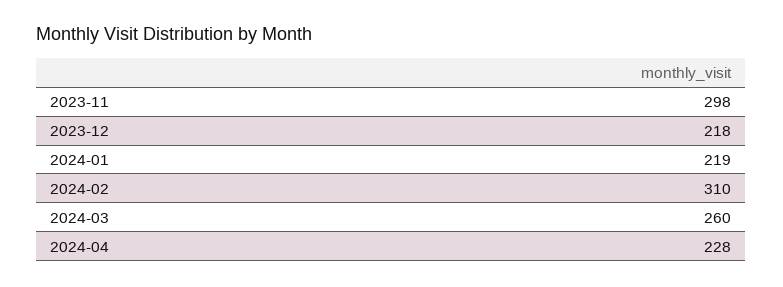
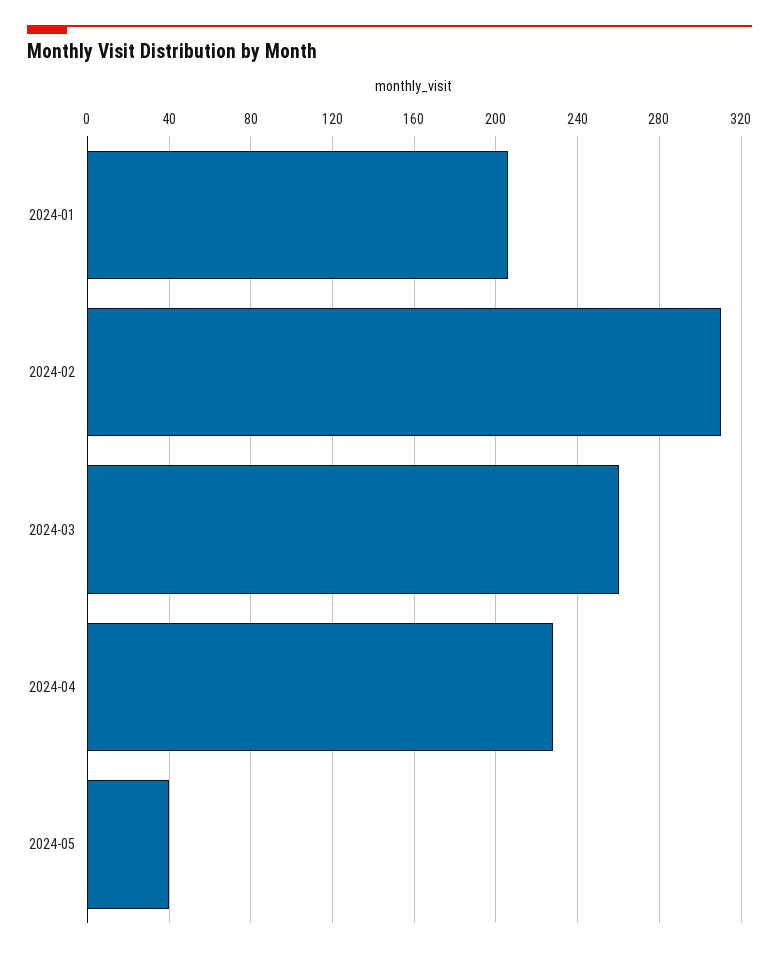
2023-11: 298 -> none
2023-12: 218 -> none
2024-01: 219 -> 205
2024-05: none -> 40

